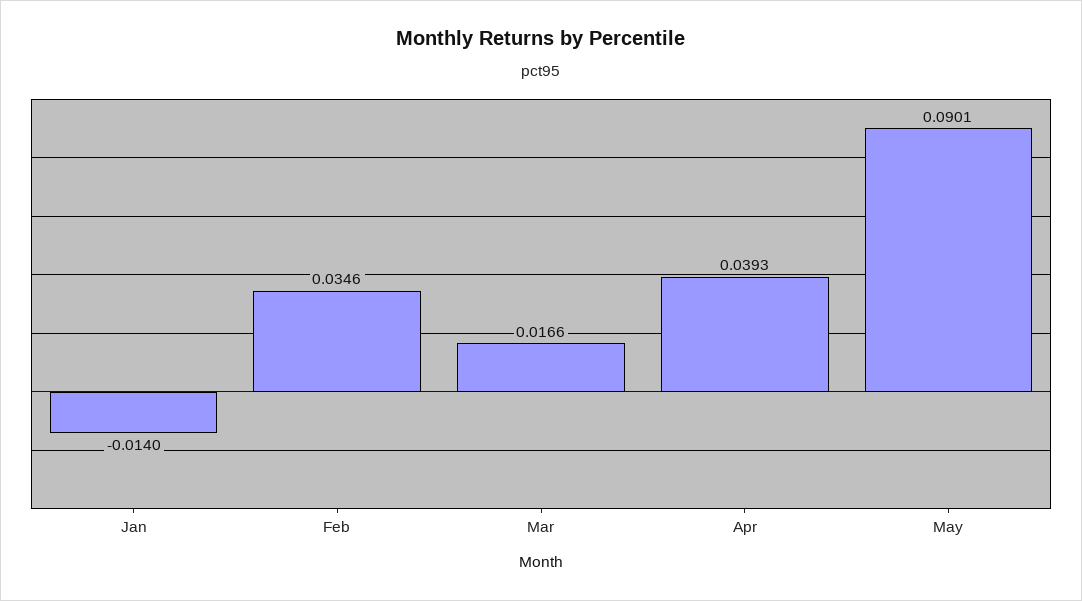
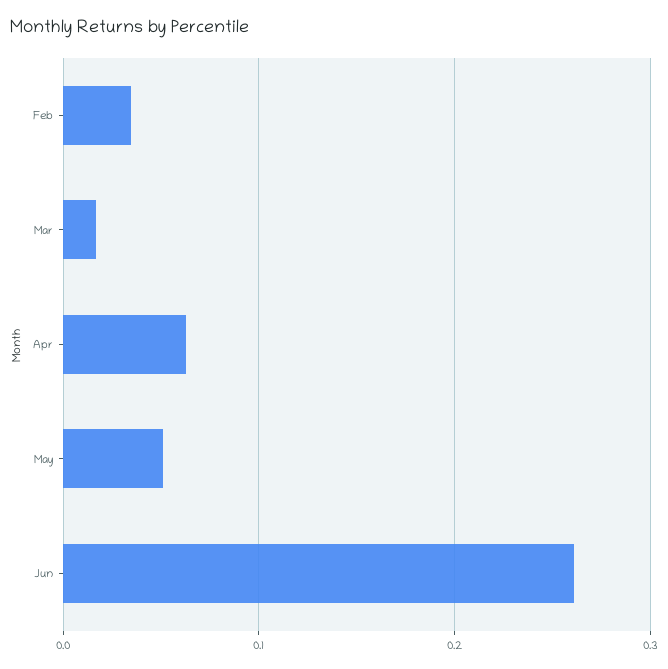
Jan: -0.014 -> none
Apr: 0.0393 -> 0.06
May: 0.0901 -> 0.05
Jun: none -> 0.26

